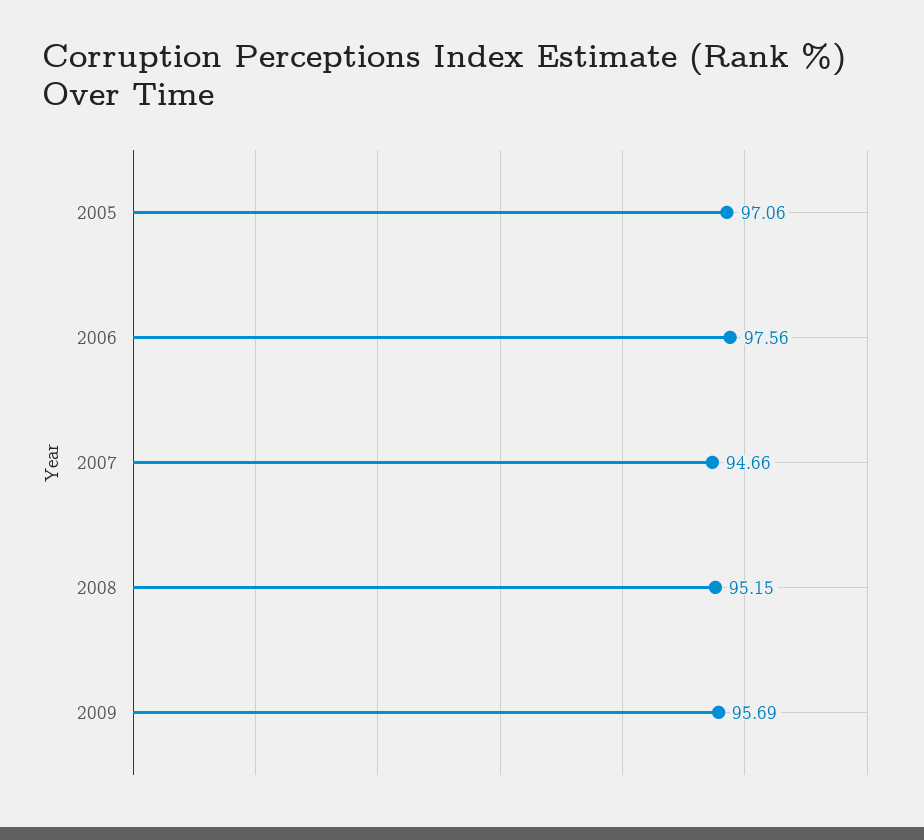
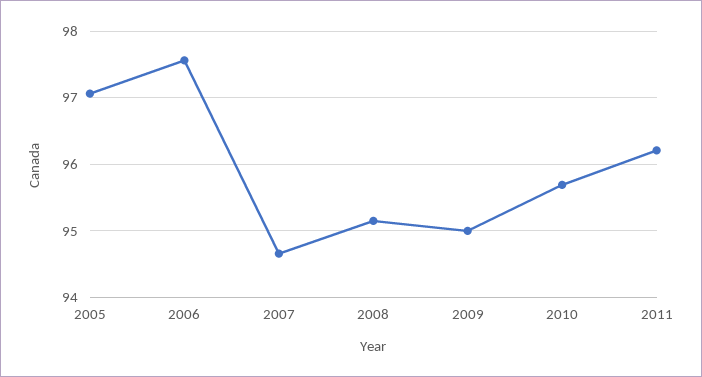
2009: 95.69 -> 95
2010: none -> 95.7
2011: none -> 96.2

